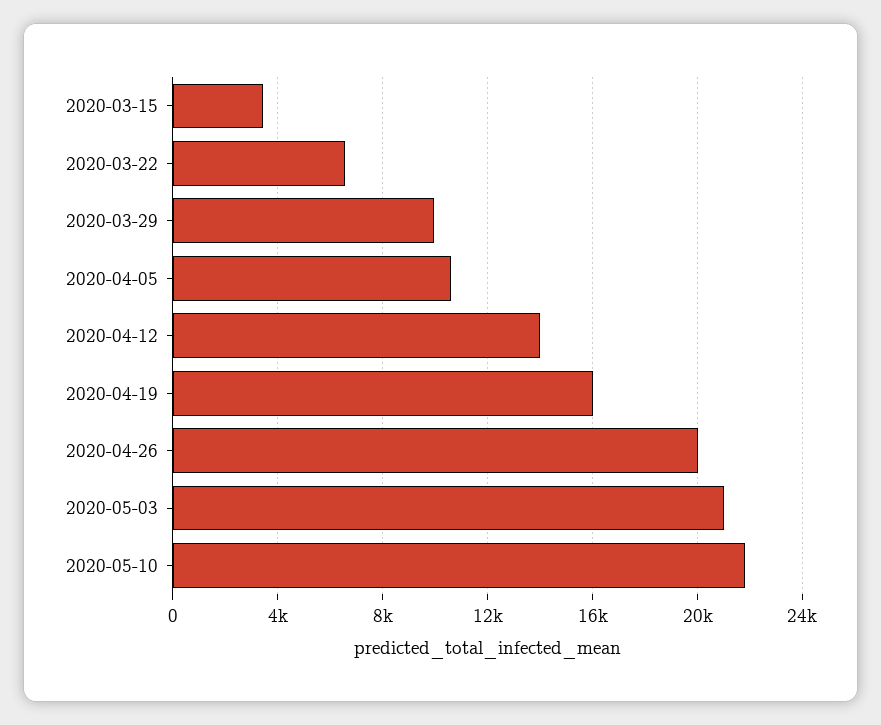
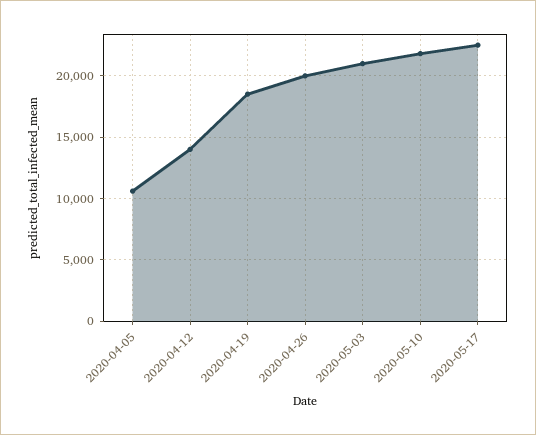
2020-03-15: 3500 -> none
2020-03-22: 6500 -> none
2020-03-29: 10000 -> none
2020-04-19: 16000 -> 18500
2020-05-17: none -> 22500

